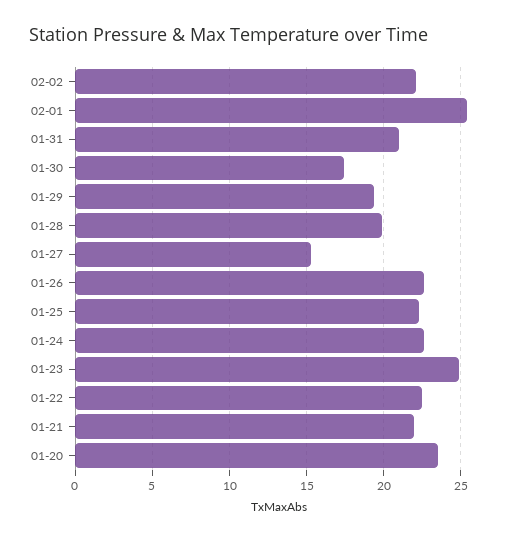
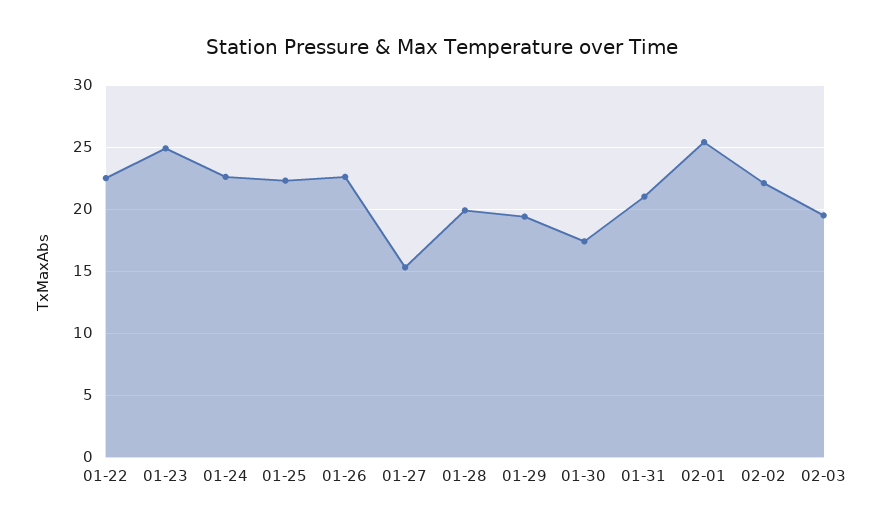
01-21: 22 -> none
01-20: 23.5 -> none
02-03: none -> 19.5

